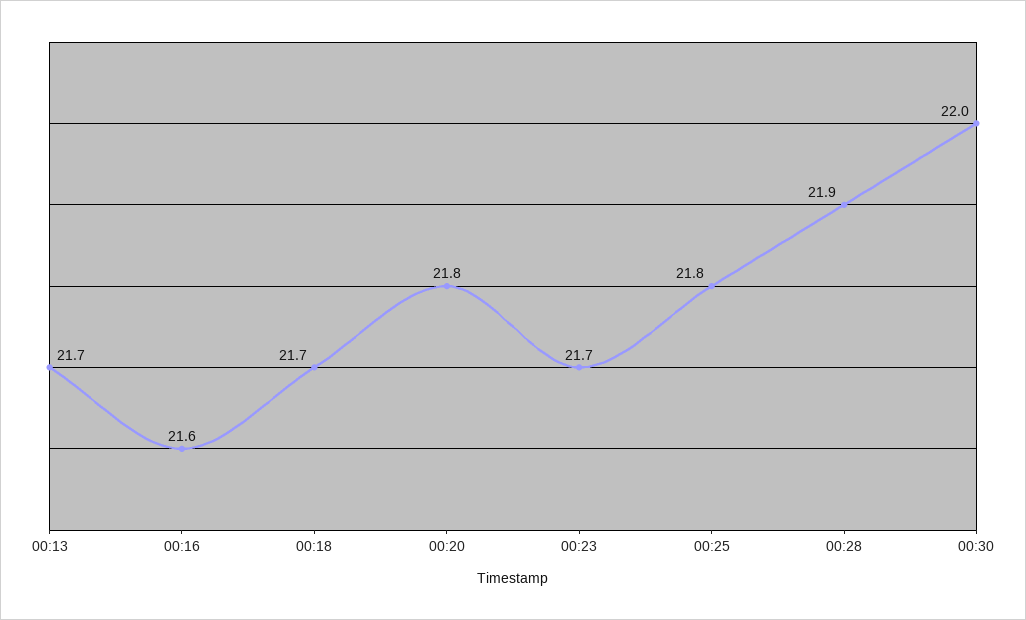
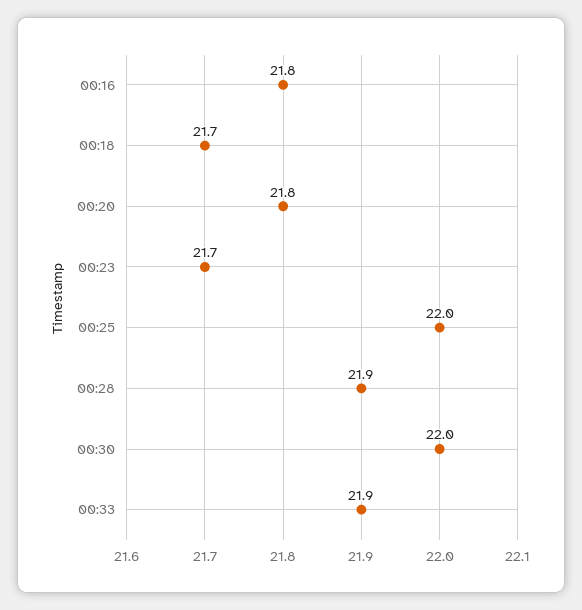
00:13: 21.7 -> none
00:16: 21.6 -> 21.8
00:25: 21.8 -> 22
00:33: none -> 21.9

